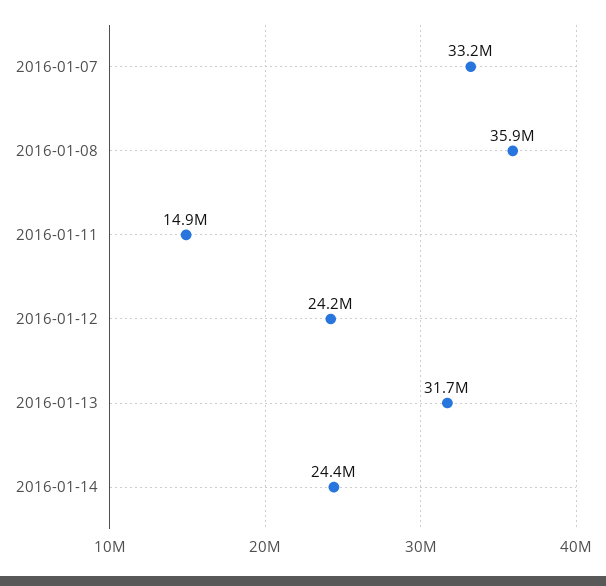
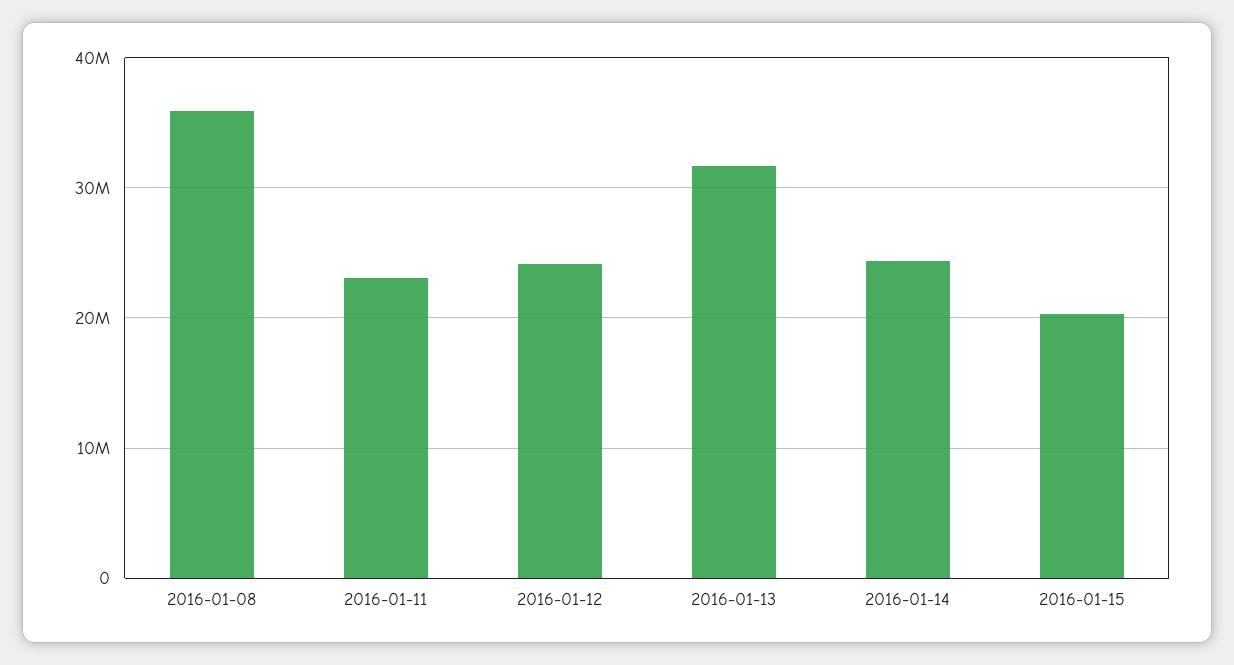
2016-01-07: 33200000 -> none
2016-01-11: 14900000 -> 23000000
2016-01-15: none -> 20000000

